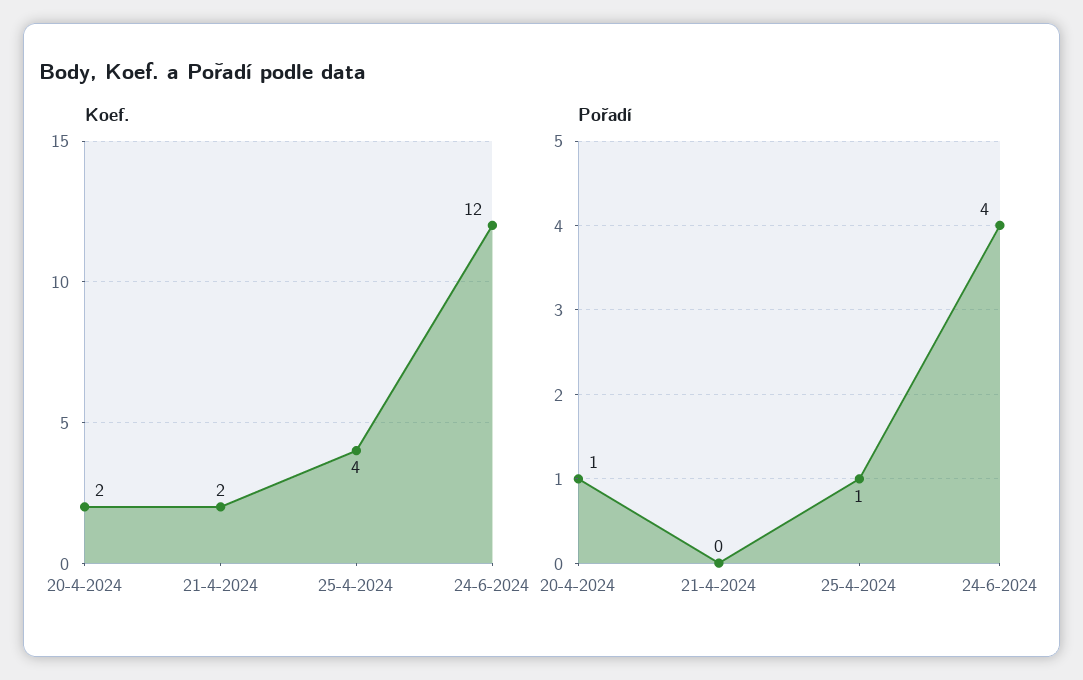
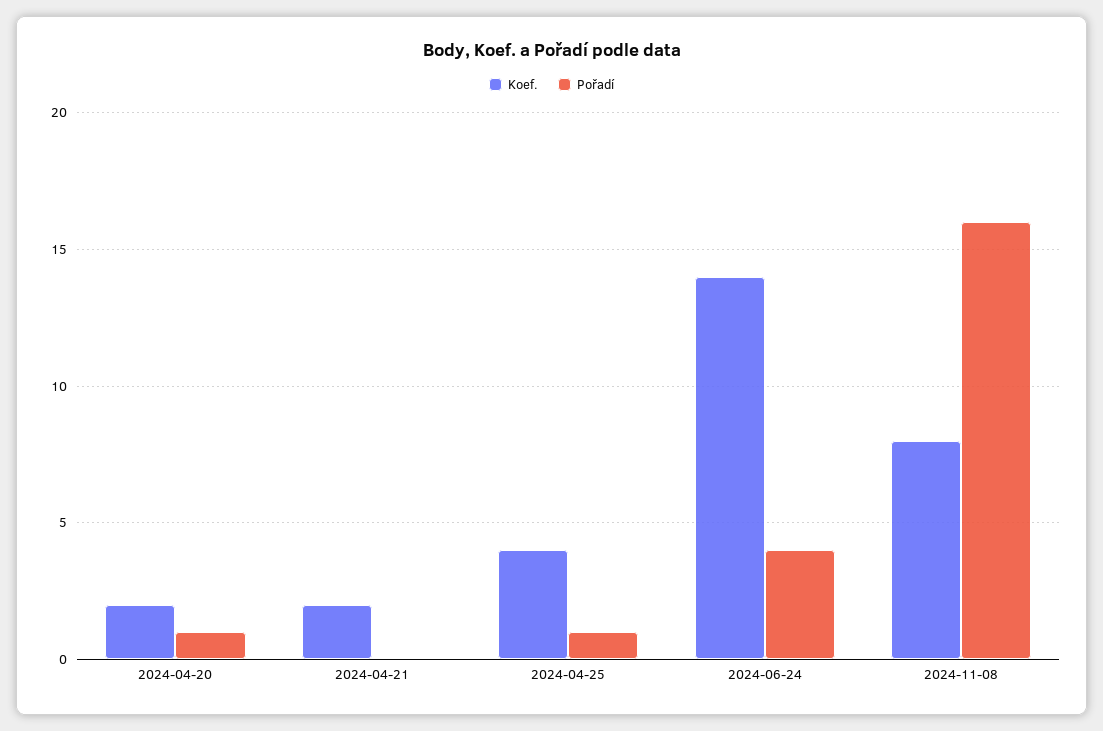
Koef., 24-6-2024: 12 -> 14
Koef., 2024-11-08: none -> 8
Pořadí, 2024-11-08: none -> 16

